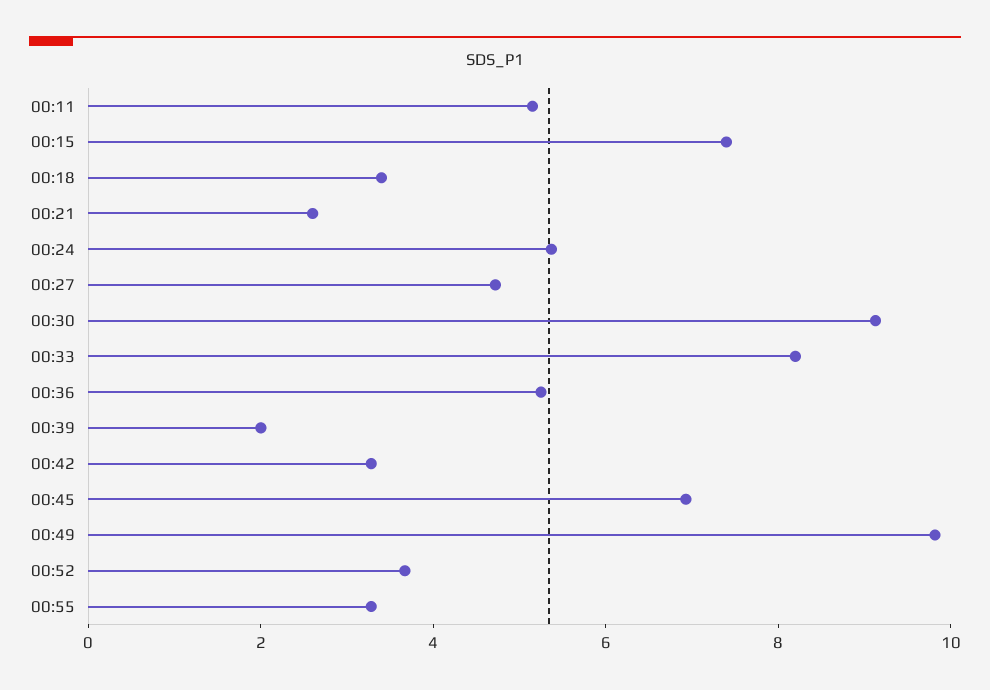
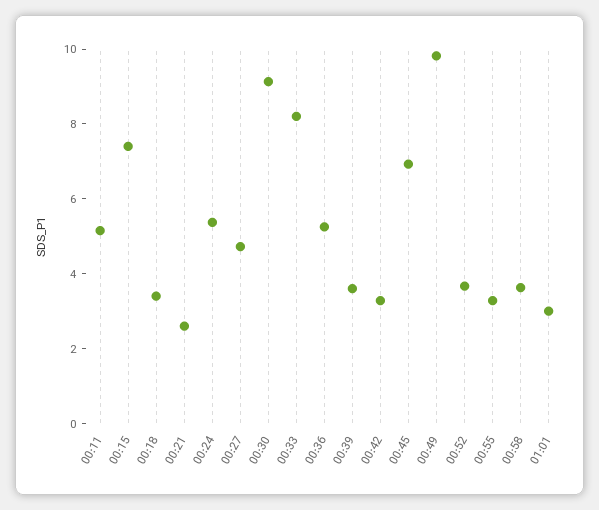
00:39: 2 -> 3.5
00:58: none -> 3.5
01:01: none -> 3

